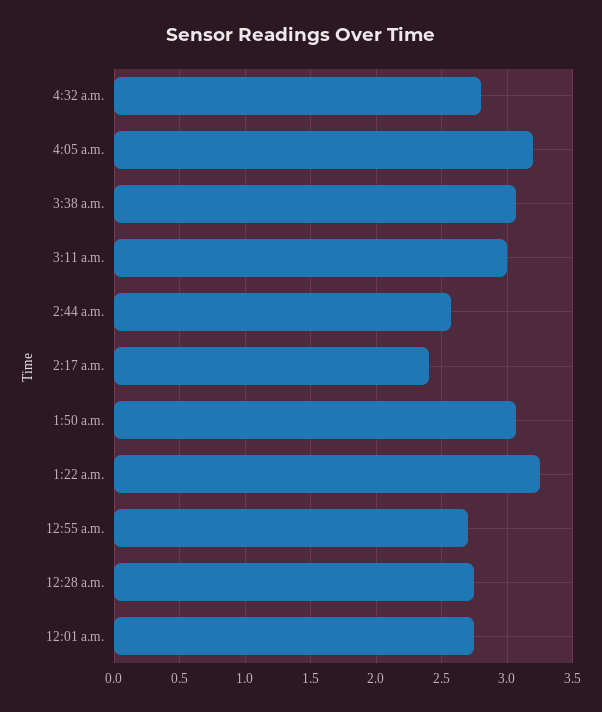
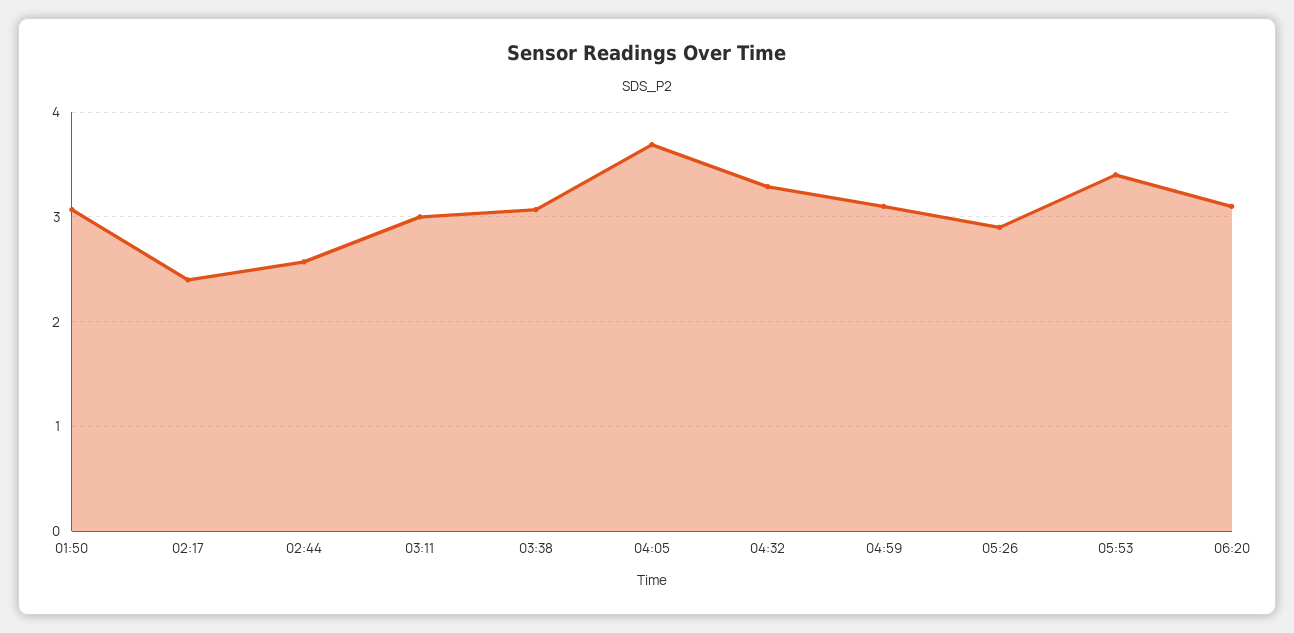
4:32 a.m.: 2.8 -> 3.3
4:05 a.m.: 3.2 -> 3.7
1:22 a.m.: 3.25 -> none
12:55 a.m.: 2.7 -> none
12:28 a.m.: 2.75 -> none
12:01 a.m.: 2.75 -> none
04:59: none -> 3.1
05:26: none -> 2.9
05:53: none -> 3.4
06:20: none -> 3.1

